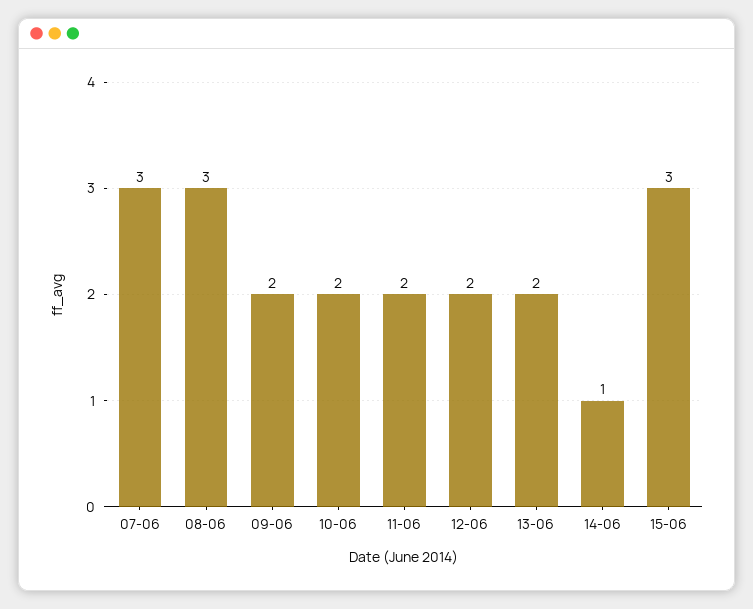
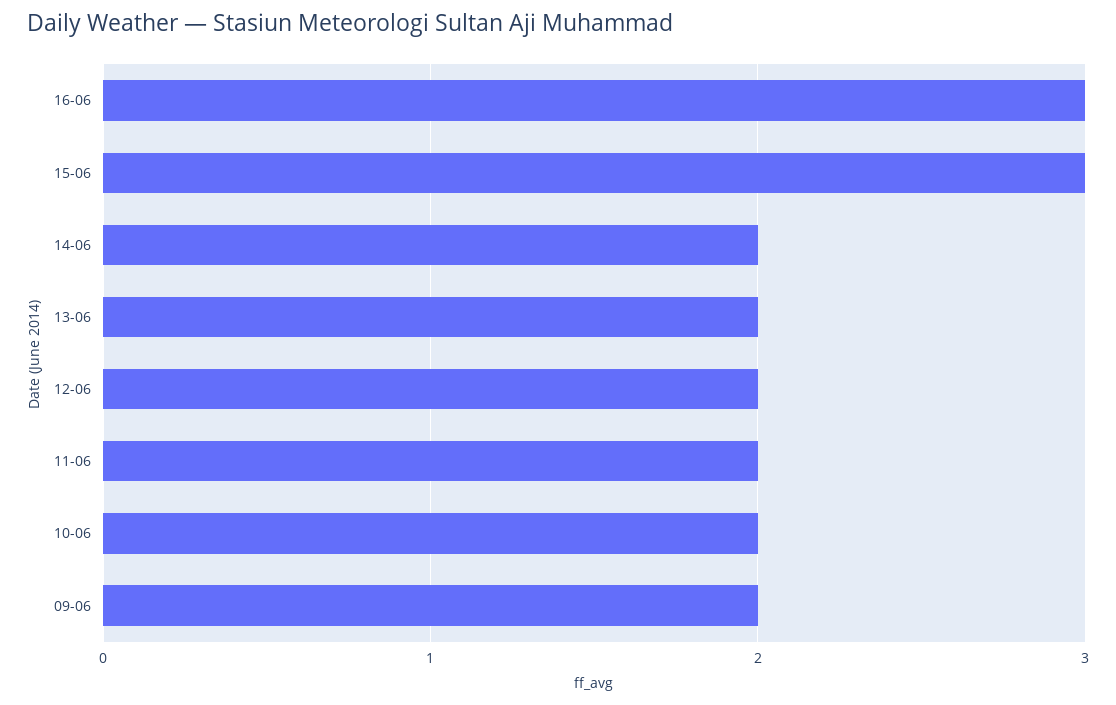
07-06: 3 -> none
08-06: 3 -> none
14-06: 1 -> 2
16-06: none -> 3

